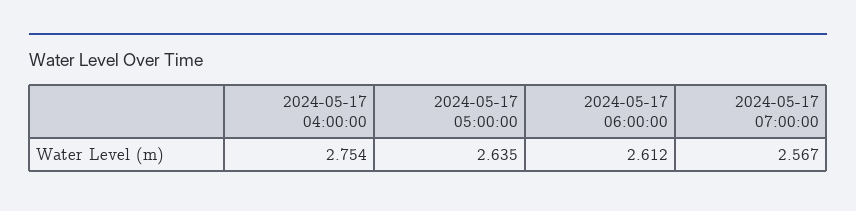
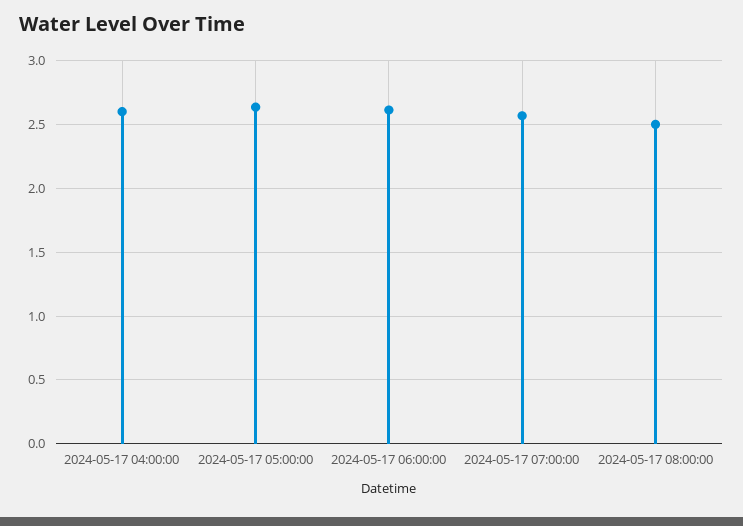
2024-05-17 04:00:00: 2.754 -> 2.6
2024-05-17 08:00:00: none -> 2.5

